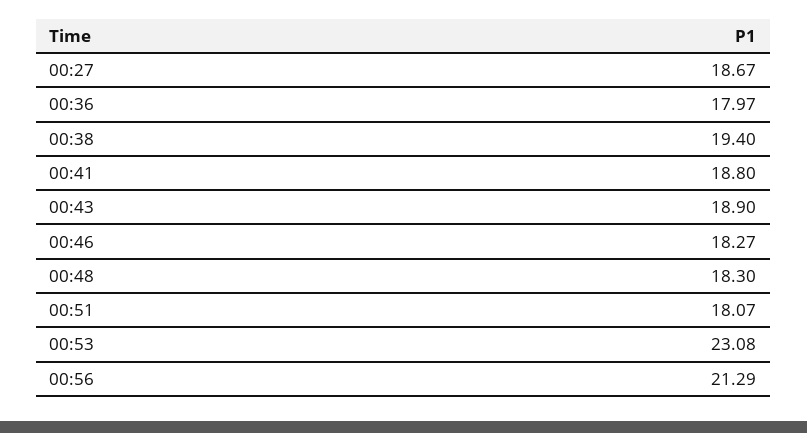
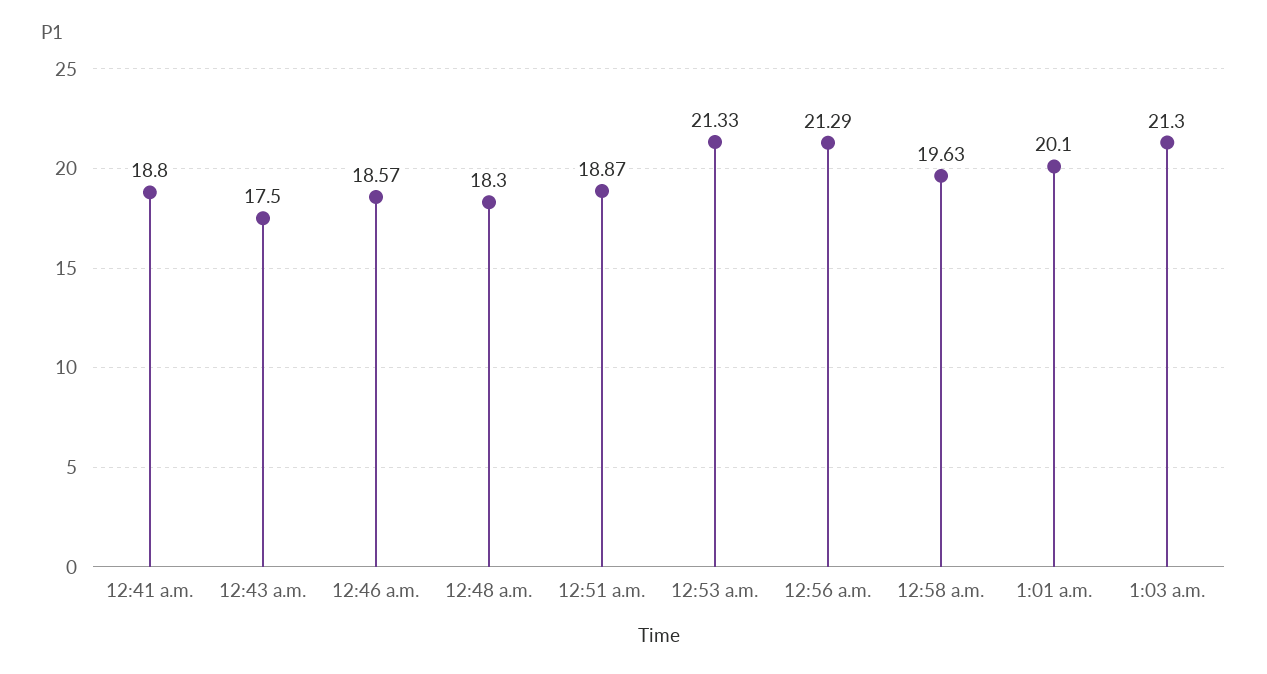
00:27: 18.67 -> none
00:36: 17.97 -> none
00:38: 19.4 -> none
00:43: 18.9 -> 17.5
00:46: 18.27 -> 18.57
00:51: 18.07 -> 18.87
00:53: 23.08 -> 21.33
12:58 a.m.: none -> 19.63
1:01 a.m.: none -> 20.1
1:03 a.m.: none -> 21.3

